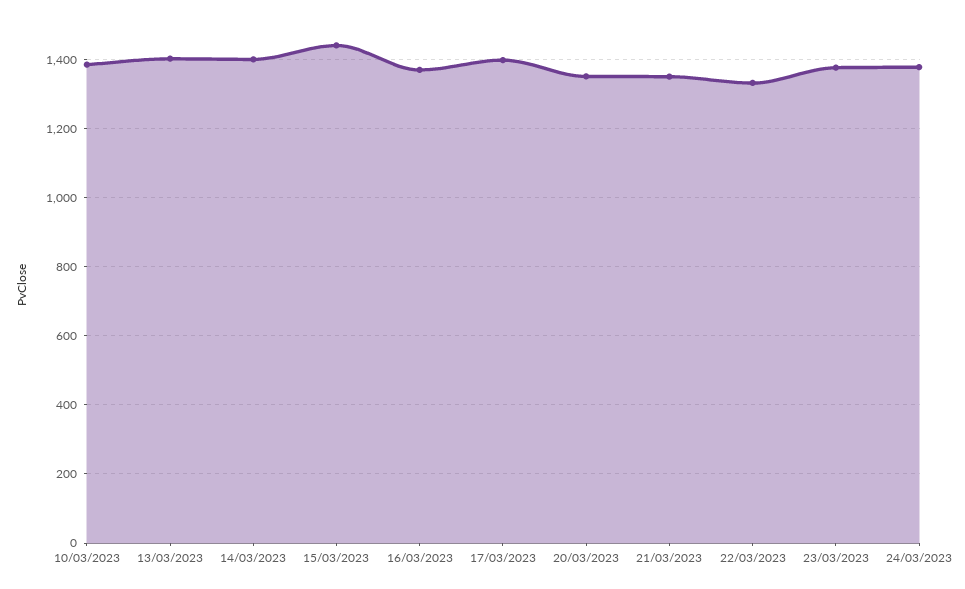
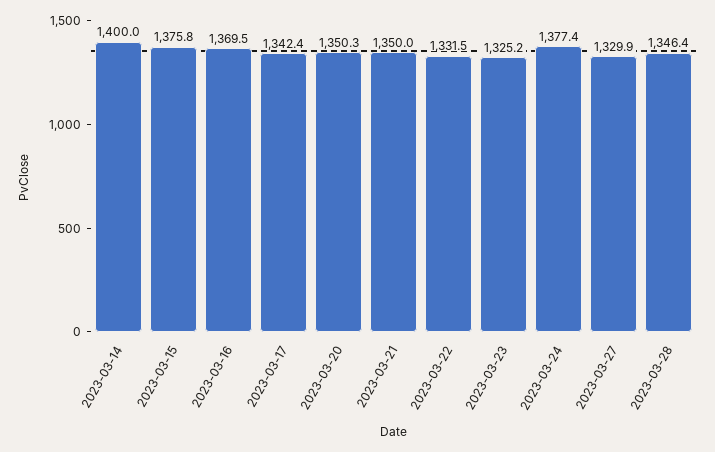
10/03/2023: 1380 -> none
13/03/2023: 1400 -> none
15/03/2023: 1440 -> 1375.8
17/03/2023: 1400 -> 1342.4
23/03/2023: 1380 -> 1325.2
2023-03-27: none -> 1329.9
2023-03-28: none -> 1346.4

